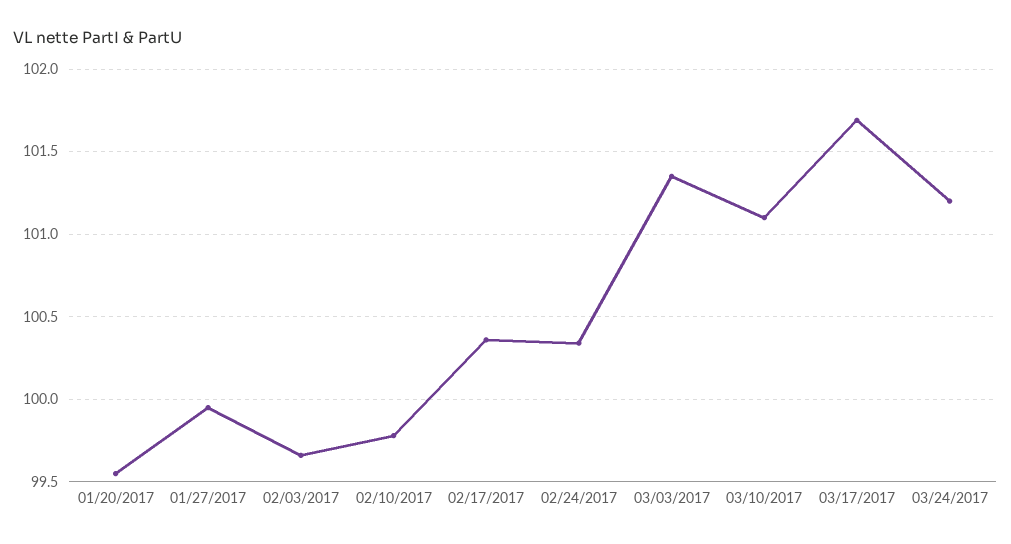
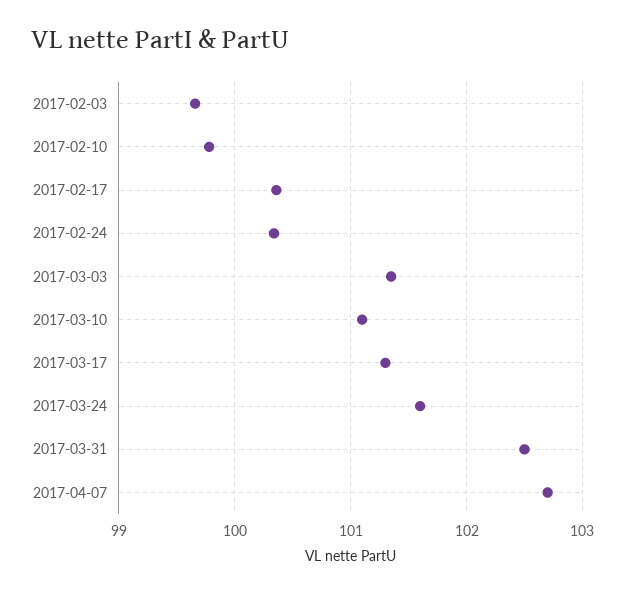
01/20/2017: 99.55 -> none
01/27/2017: 99.95 -> none
03/17/2017: 101.7 -> 101.3
03/24/2017: 101.2 -> 101.6
2017-03-31: none -> 102.5
2017-04-07: none -> 102.7

